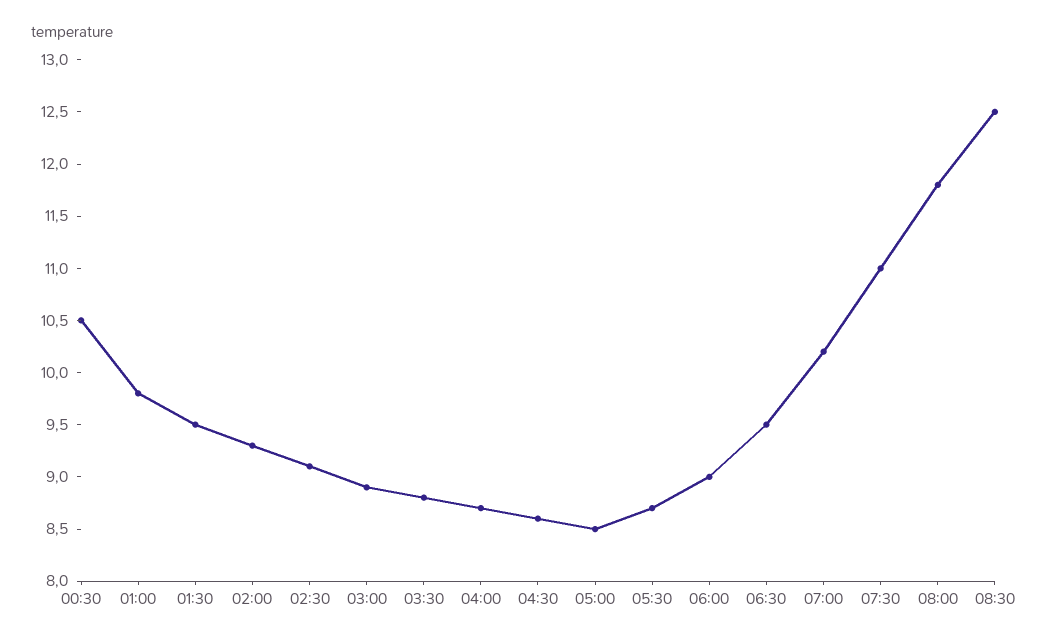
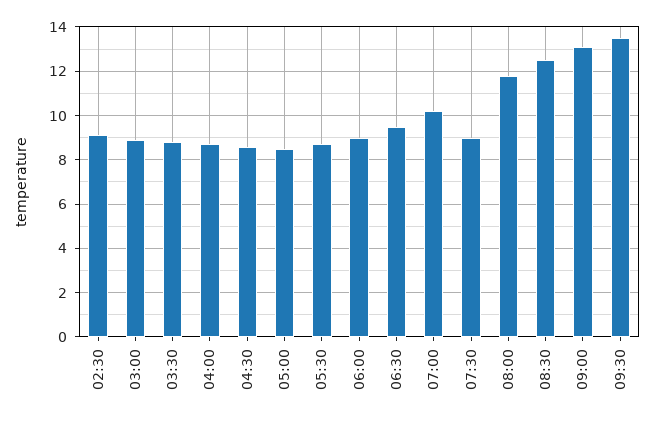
00:30: 10.5 -> none
01:00: 9.8 -> none
01:30: 9.5 -> none
02:00: 9.3 -> none
07:30: 11 -> 9
09:00: none -> 13
09:30: none -> 13.5

